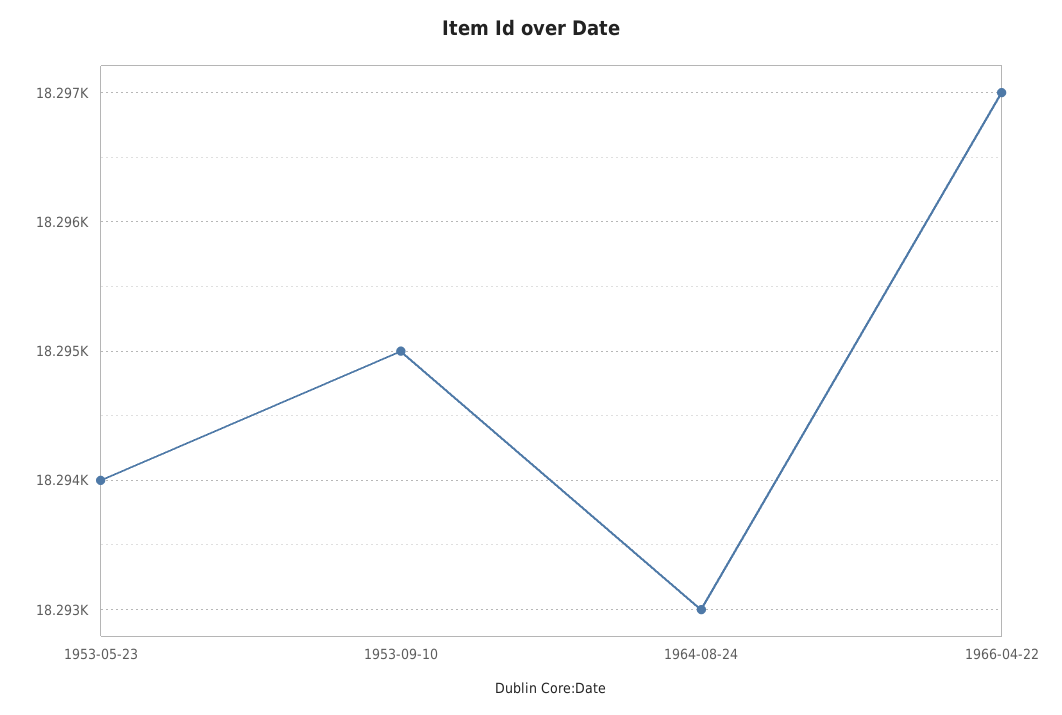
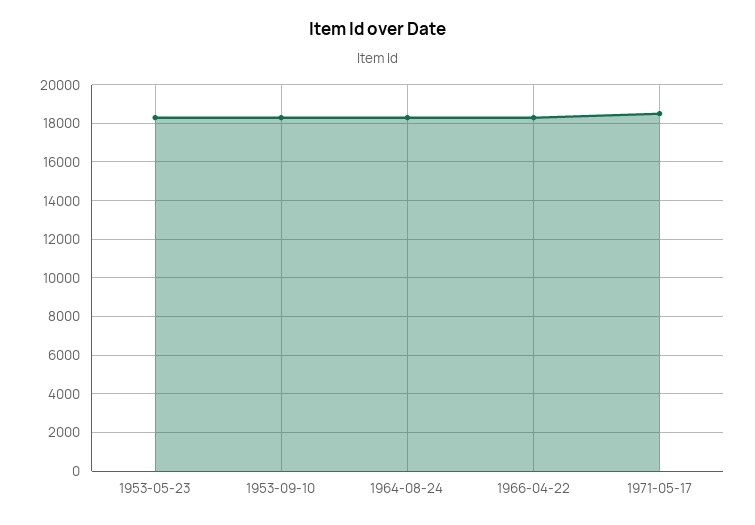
1971-05-17: none -> 18500

